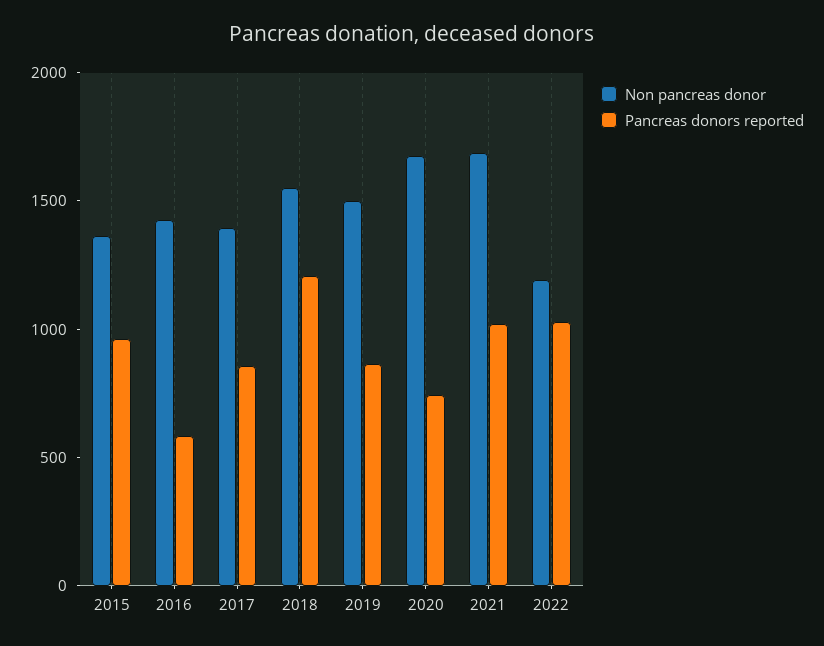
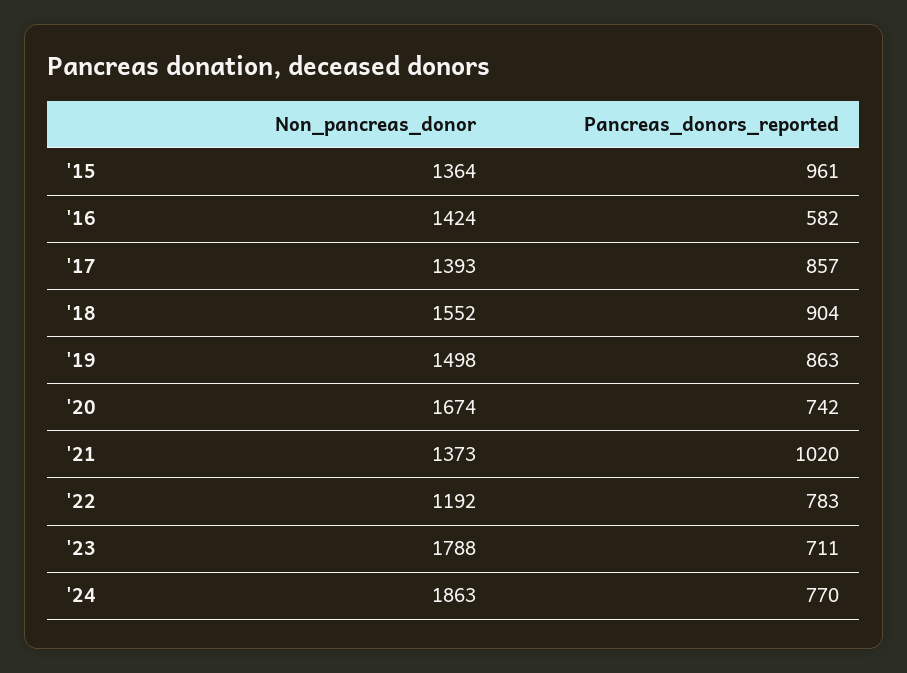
Pancreas donors reported, 2018: 1200 -> 904
Non pancreas donor, 2021: 1700 -> 1373
Pancreas donors reported, 2022: 1000 -> 783
Non pancreas donor, '23: none -> 1788
Pancreas donors reported, '23: none -> 711
Non pancreas donor, '24: none -> 1863
Pancreas donors reported, '24: none -> 770

